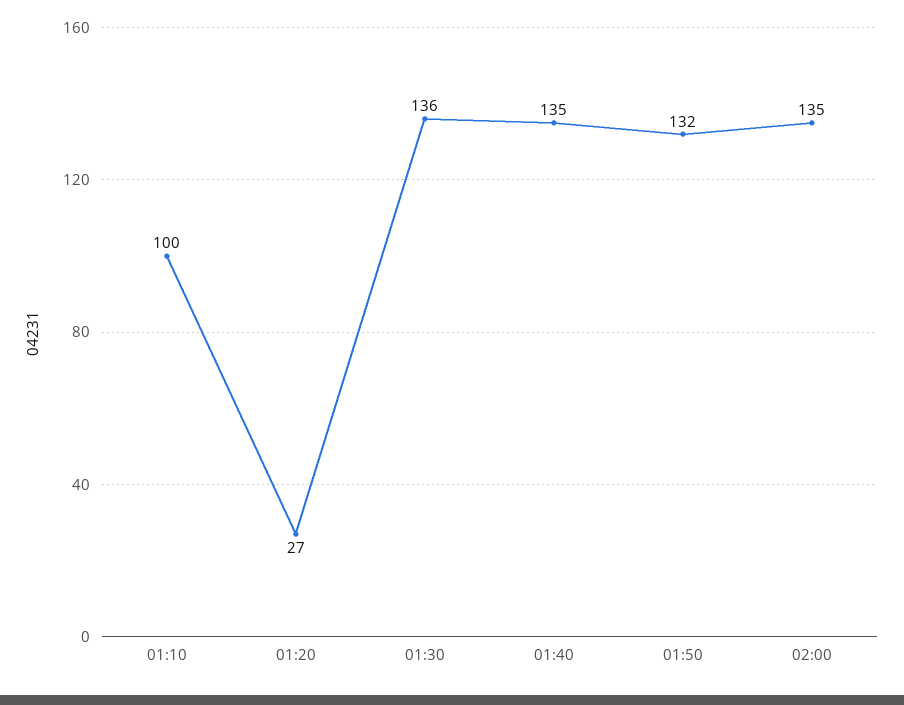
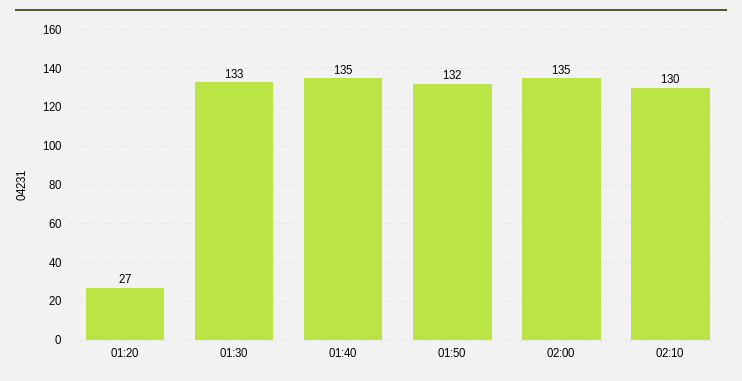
01:10: 100 -> none
01:30: 136 -> 133
02:10: none -> 130

